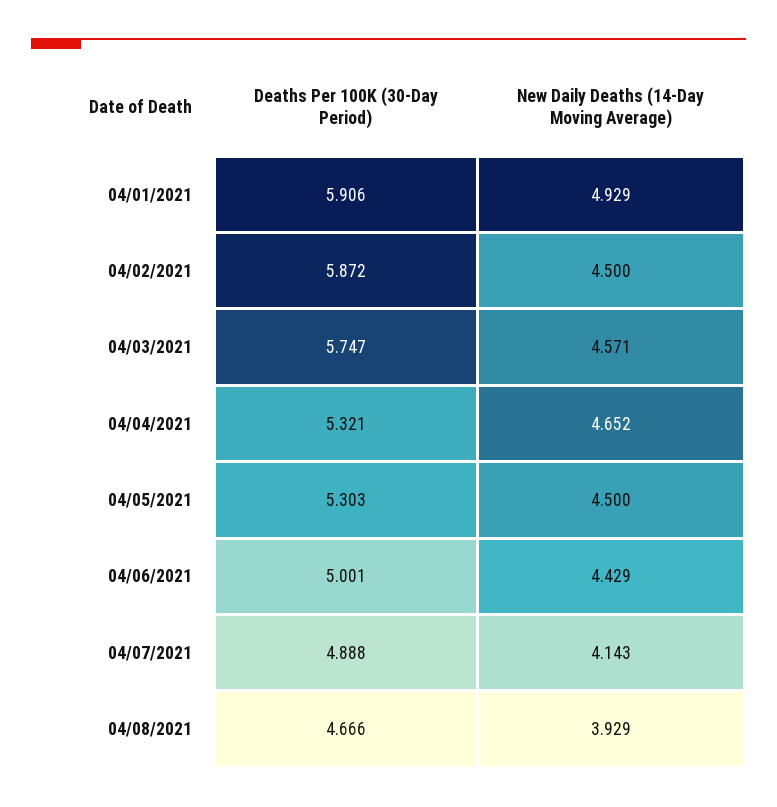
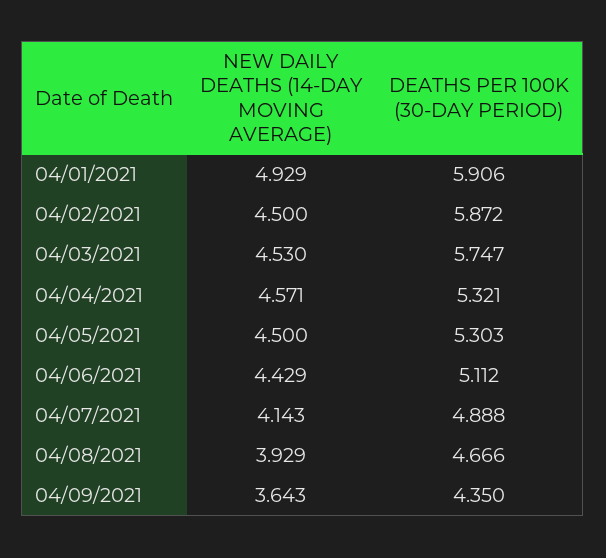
New Daily Deaths (14-Day Moving Average), 04/03/2021: 4.571 -> 4.53
New Daily Deaths (14-Day Moving Average), 04/04/2021: 4.652 -> 4.571
Deaths Per 100K (30-Day Period), 04/06/2021: 5.001 -> 5.112
New Daily Deaths (14-Day Moving Average), 04/09/2021: none -> 3.643
Deaths Per 100K (30-Day Period), 04/09/2021: none -> 4.35

